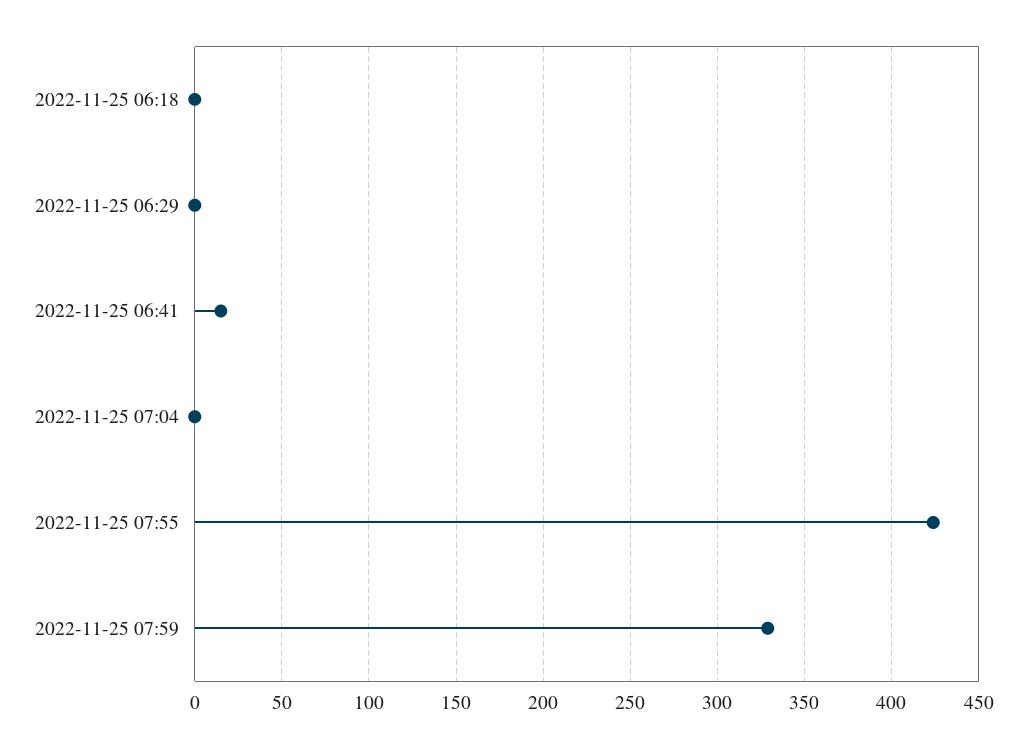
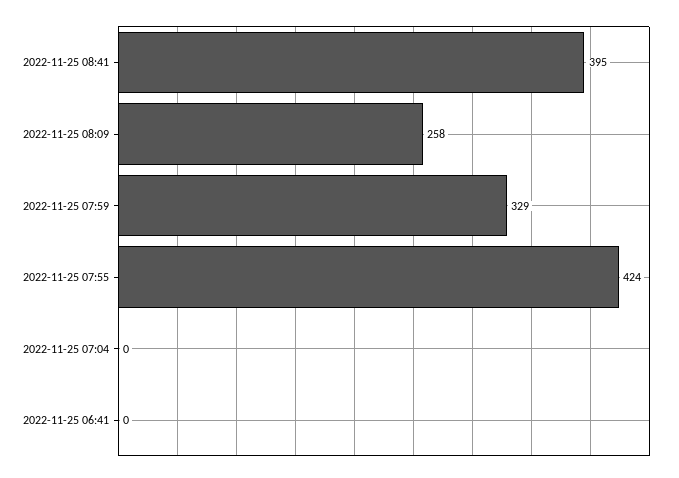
2022-11-25 06:18: 0 -> none
2022-11-25 06:29: 0 -> none
2022-11-25 06:41: 15 -> 0
2022-11-25 08:41: none -> 395
2022-11-25 08:09: none -> 258

